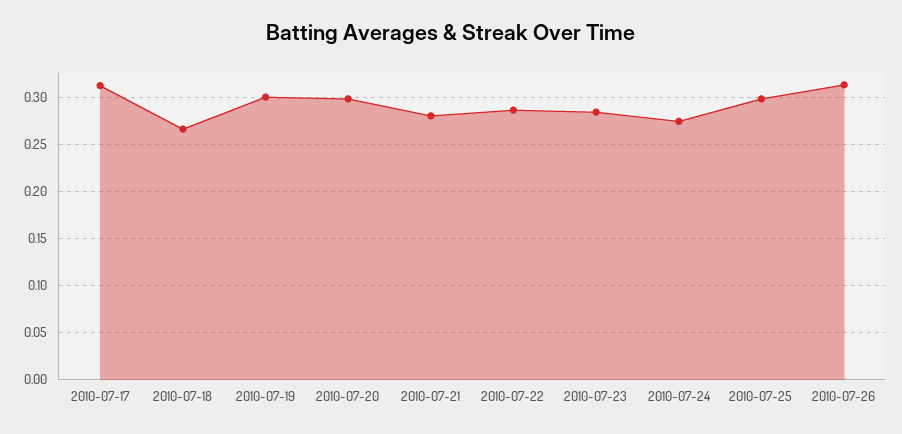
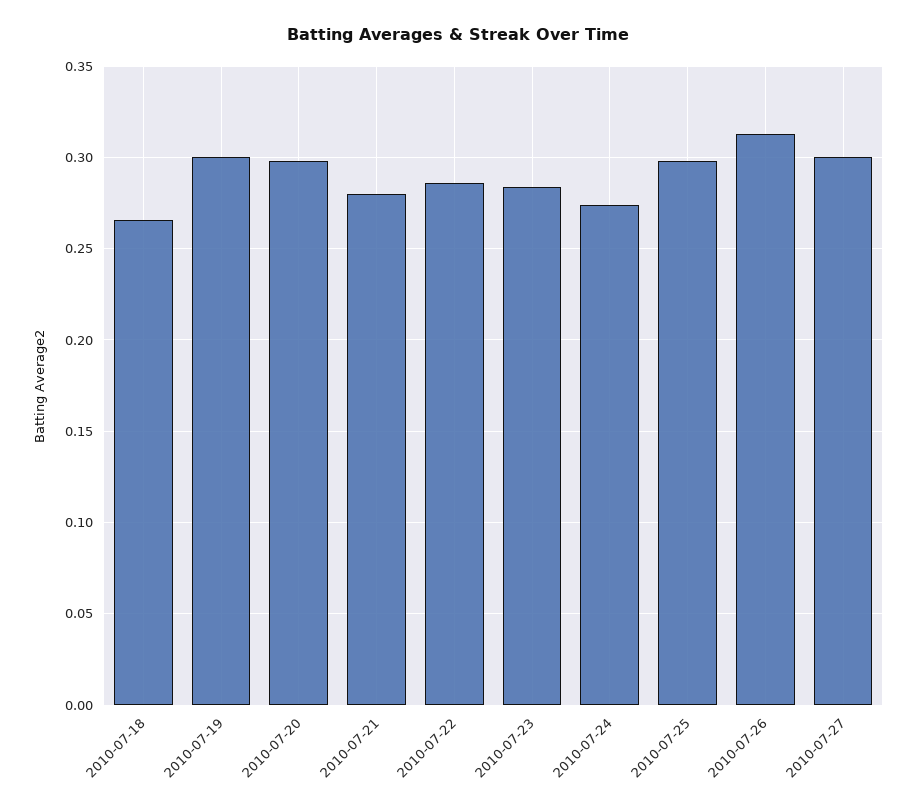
2010-07-17: 0.31 -> none
2010-07-27: none -> 0.3

